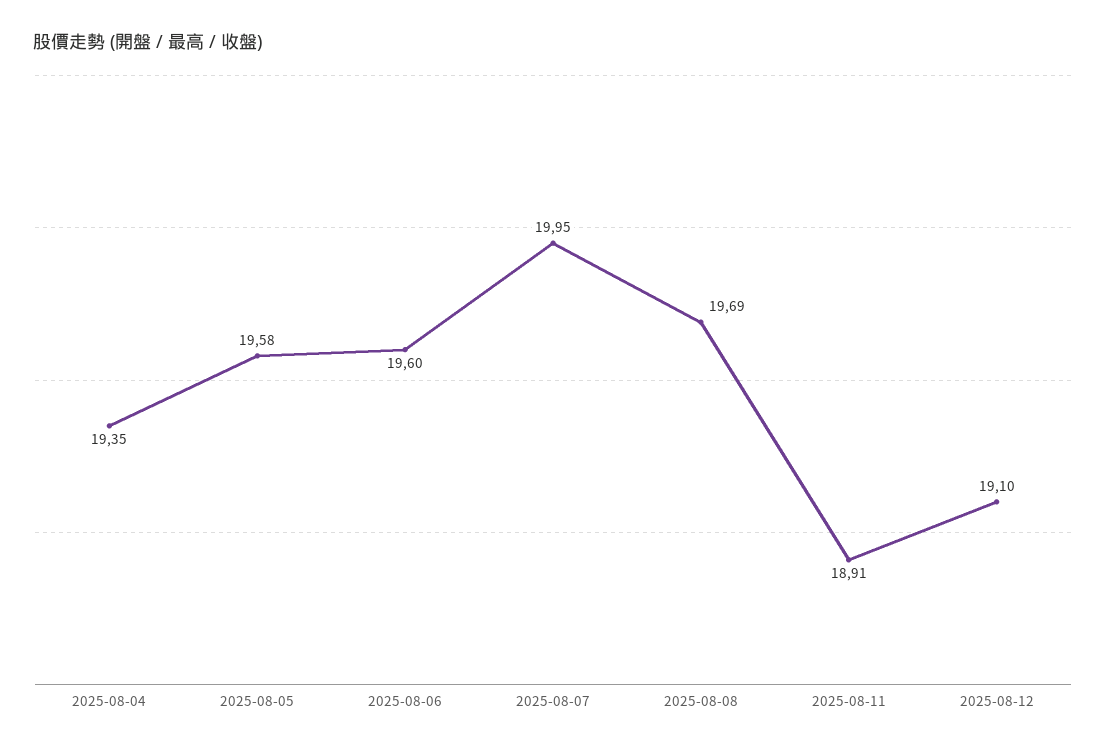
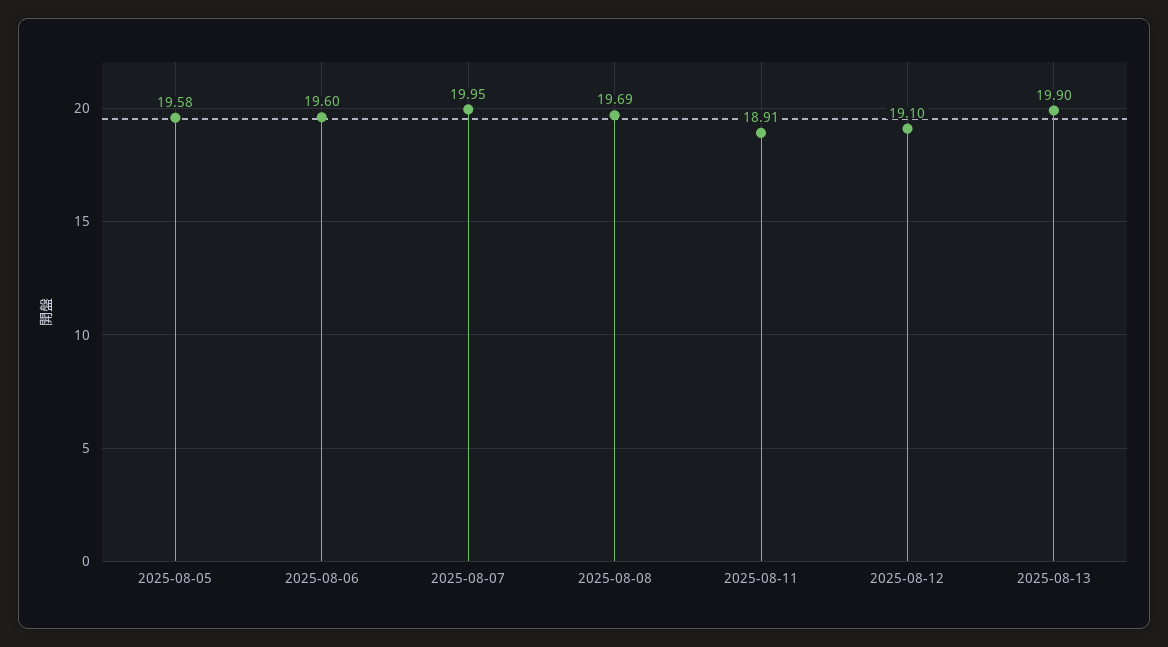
2025-08-04: 19.35 -> none
2025-08-13: none -> 19.9

